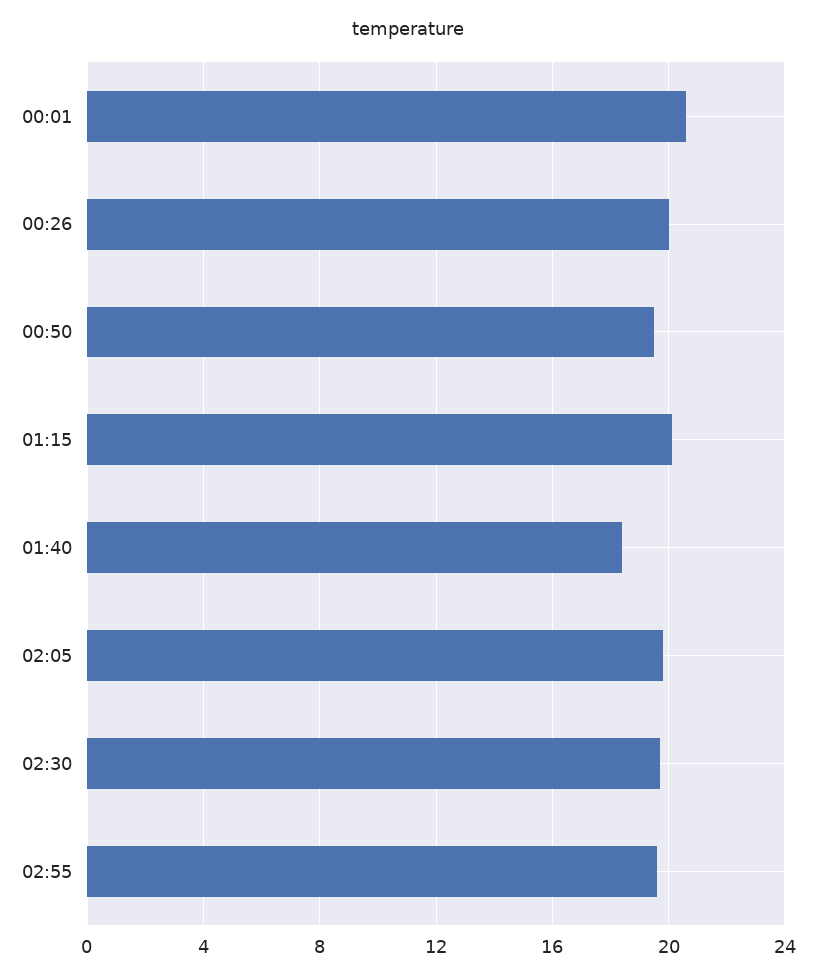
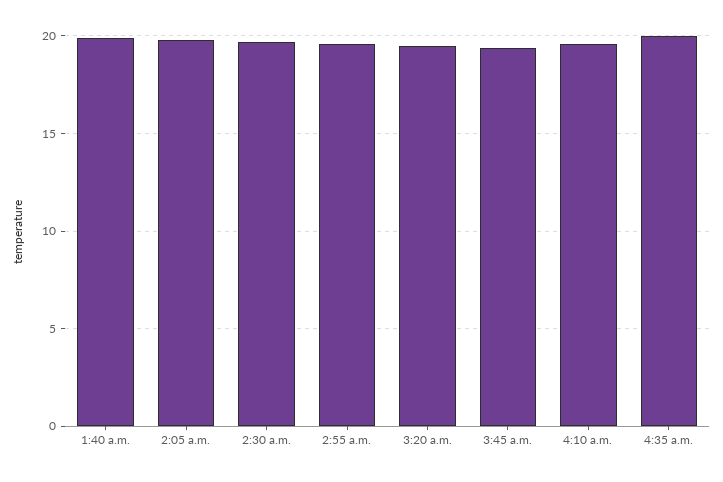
00:01: 20.5 -> none
00:26: 20 -> none
00:50: 19.5 -> none
01:15: 20 -> none
01:40: 18.5 -> 20
3:20 a.m.: none -> 19.5
3:45 a.m.: none -> 19.5
4:10 a.m.: none -> 19.5
4:35 a.m.: none -> 20

